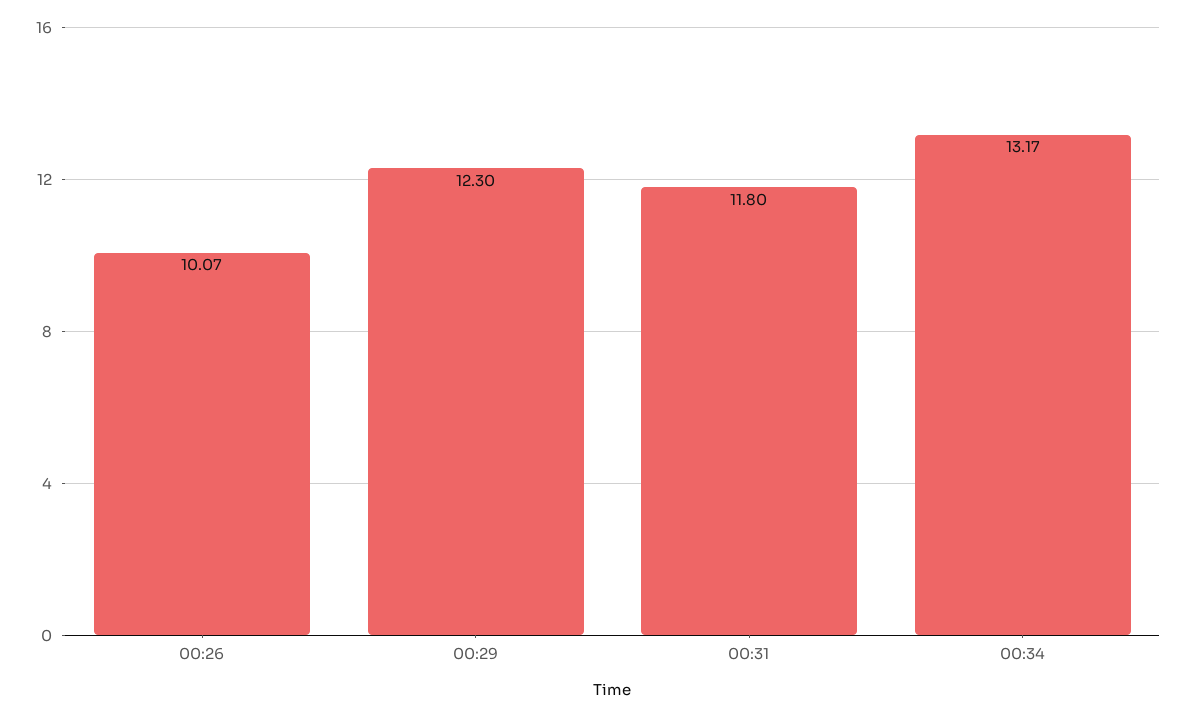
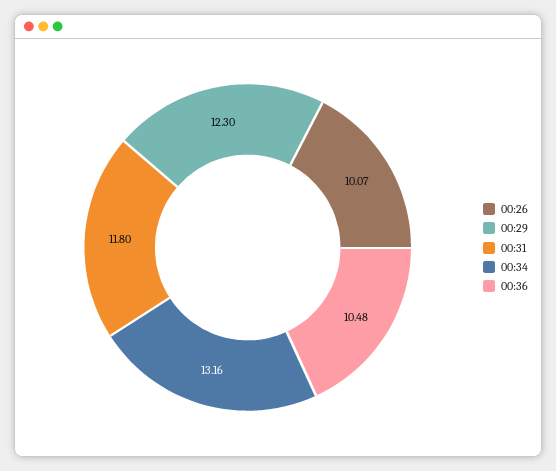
00:34: 13.17 -> 13.16
00:36: none -> 10.48

